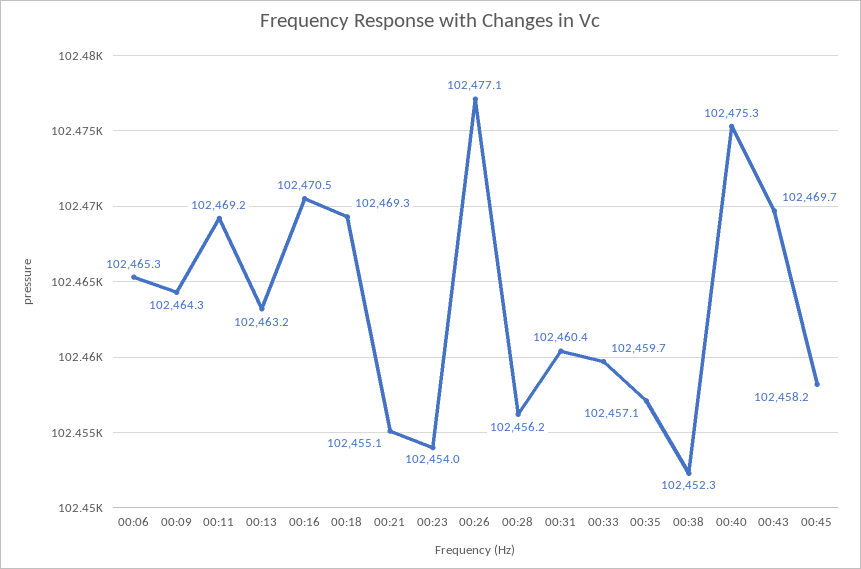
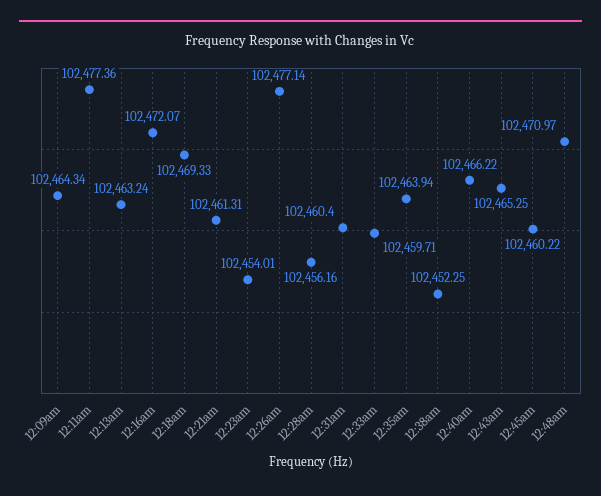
00:06: 102465.3 -> none
00:11: 102469.2 -> 102477.36
00:16: 102470.5 -> 102472.07
00:21: 102455.1 -> 102461.31
00:35: 102457.1 -> 102463.94
00:40: 102475.3 -> 102466.22
00:43: 102469.7 -> 102465.25
00:45: 102458.2 -> 102460.22
12:48am: none -> 102470.97

